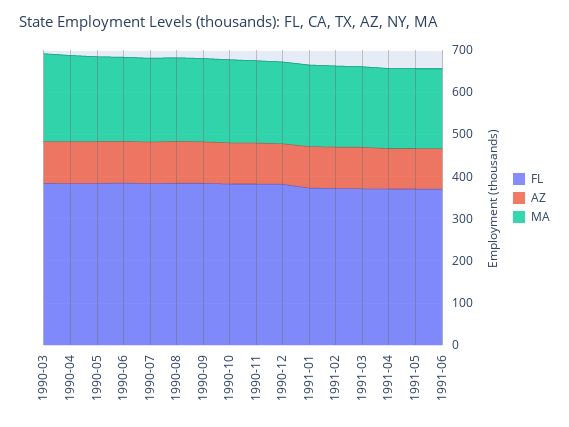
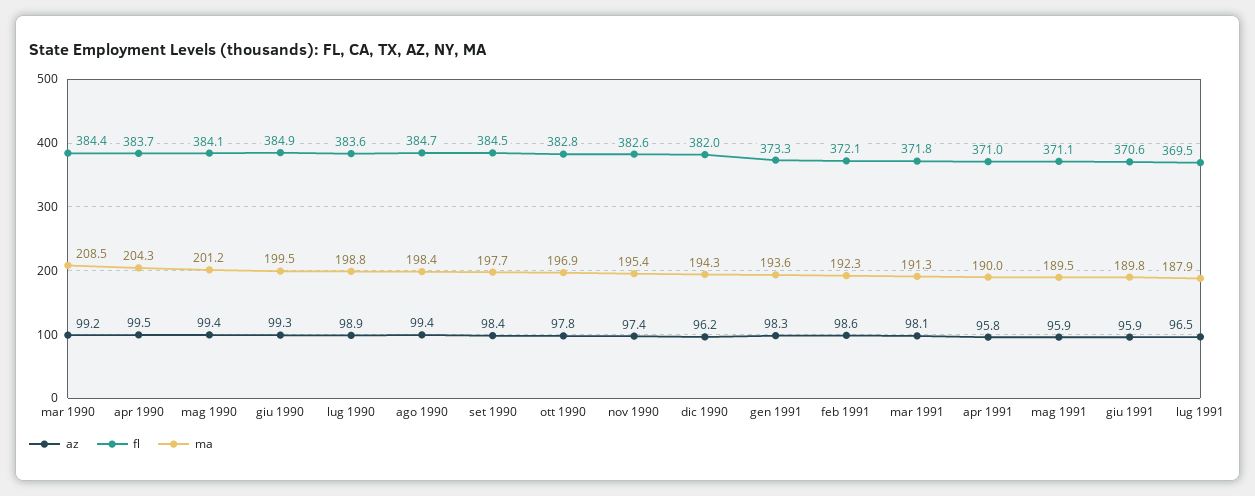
AZ, lug 1991: none -> 96.5
FL, lug 1991: none -> 369.5
MA, lug 1991: none -> 187.9

